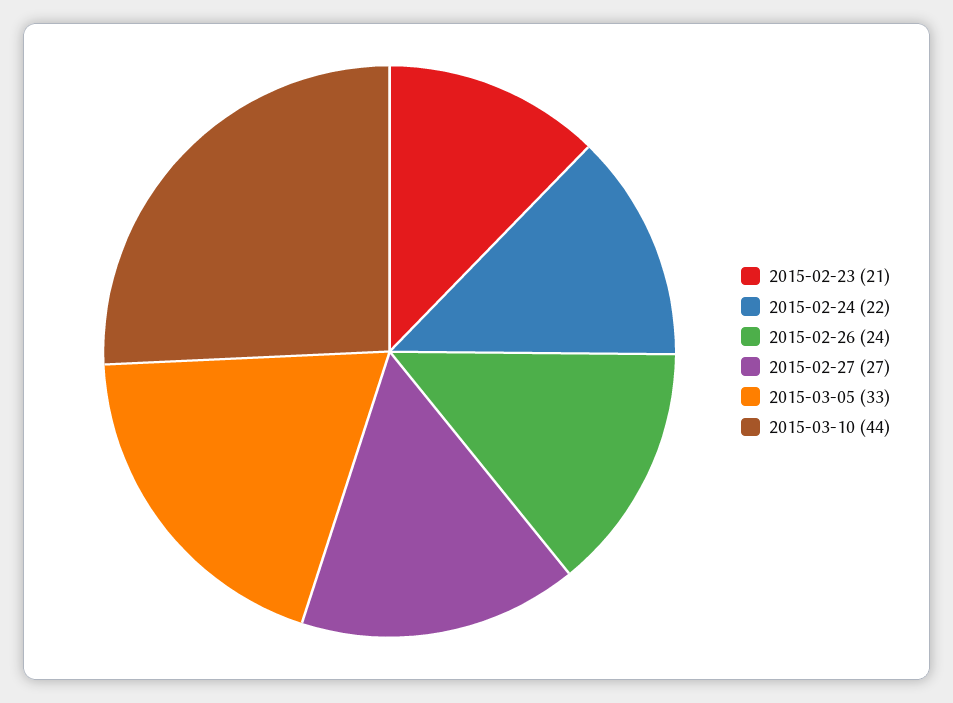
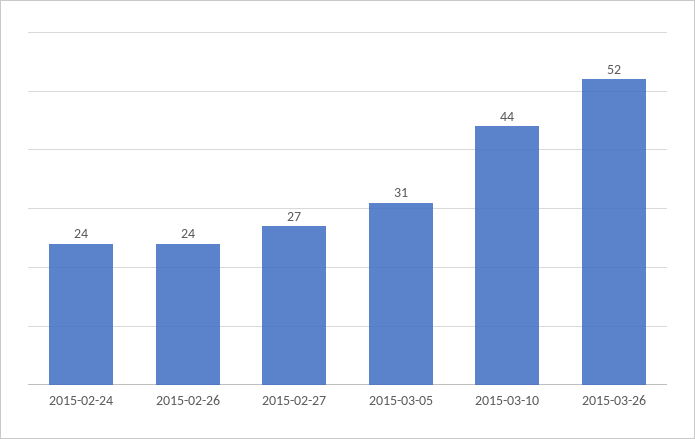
2015-02-23: 21 -> none
2015-02-24: 22 -> 24
2015-03-05: 33 -> 31
2015-03-26: none -> 52

